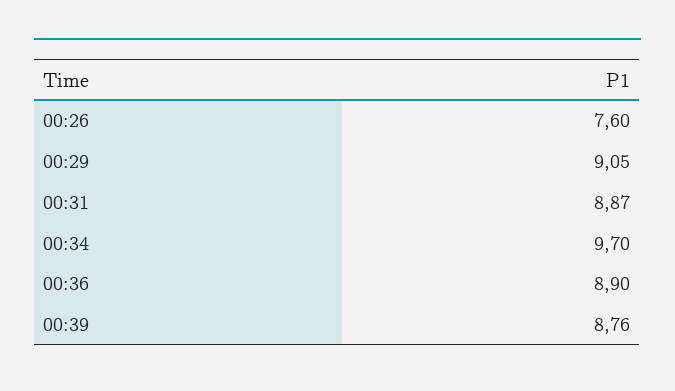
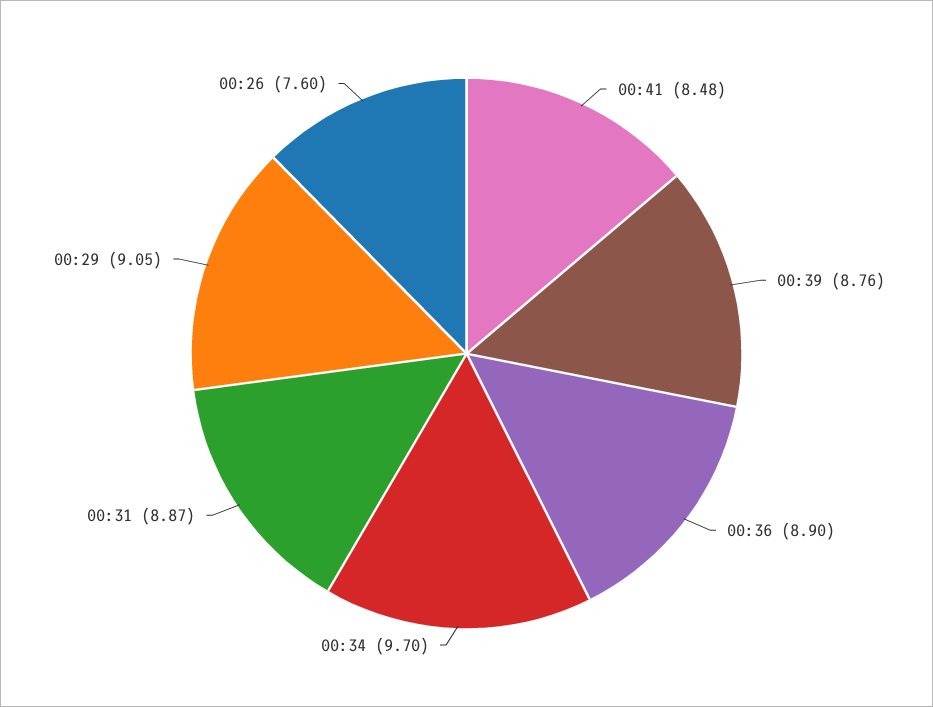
00:41: none -> 8.48

